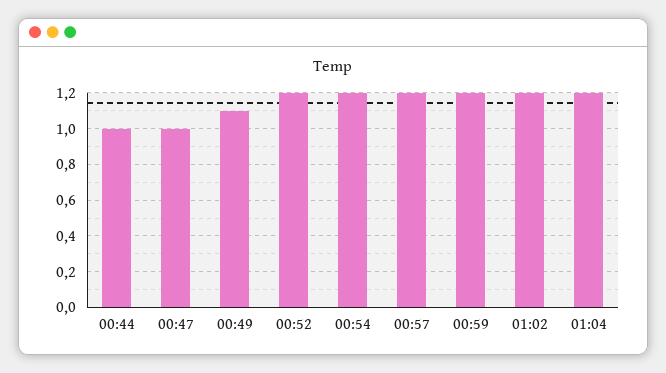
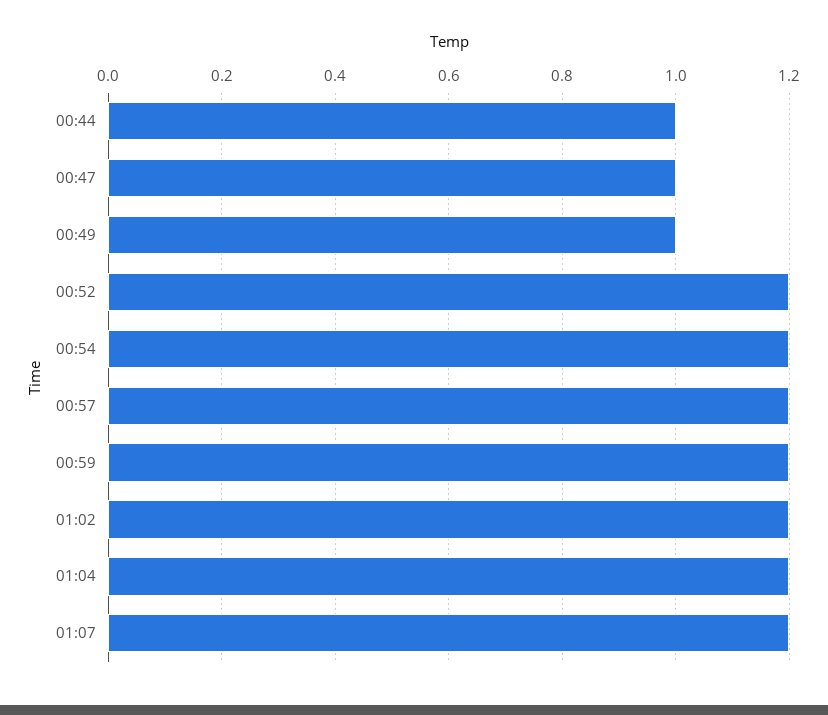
00:49: 1.1 -> 1
01:07: none -> 1.2

